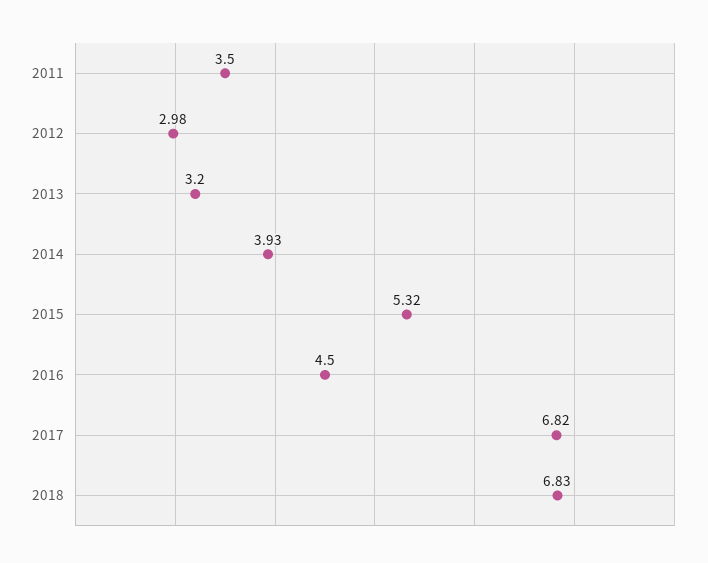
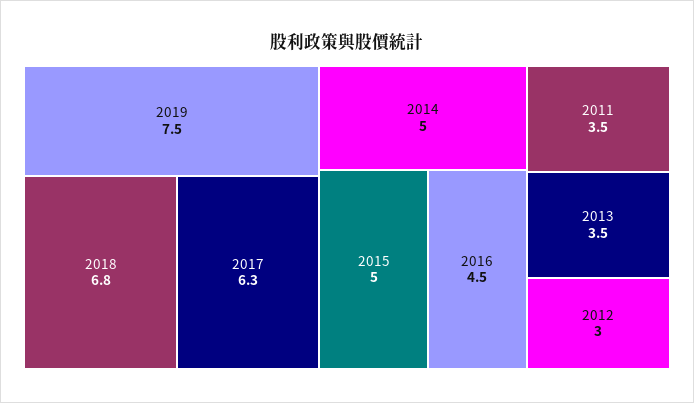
2013: 3.2 -> 3.5
2014: 3.93 -> 5
2015: 5.32 -> 5
2017: 6.82 -> 6.3
2019: none -> 7.5

